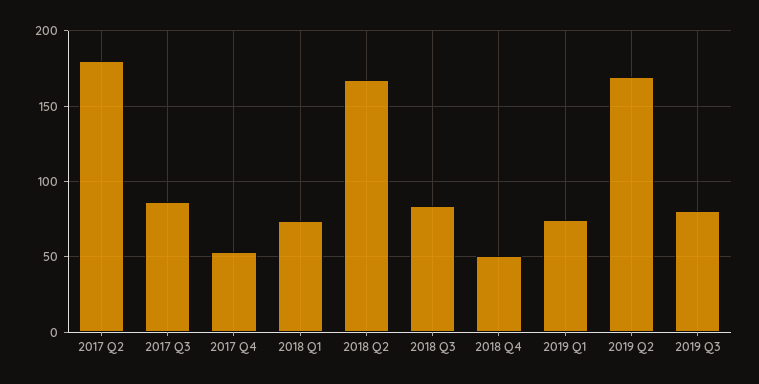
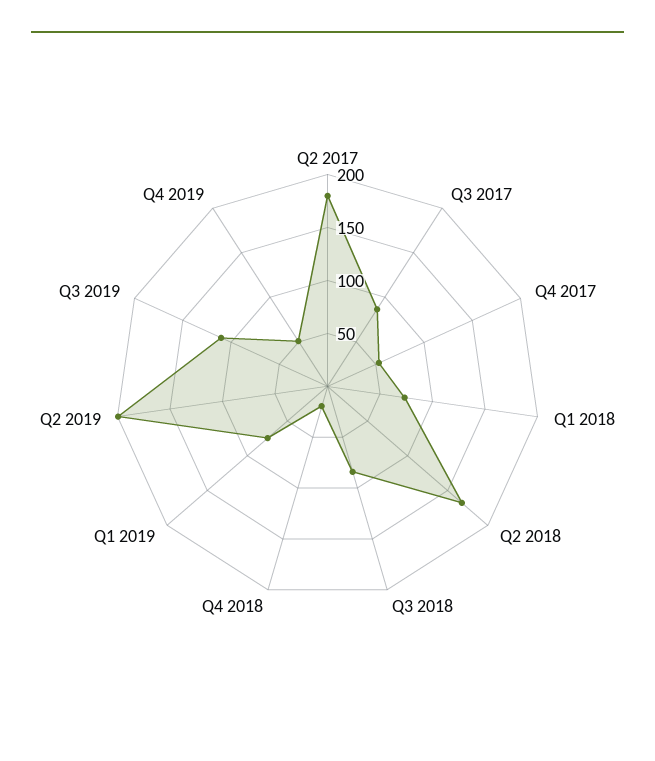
2018 Q4: 50 -> 20
2019 Q2: 170 -> 200
2019 Q3: 80 -> 110
Q4 2019: none -> 50

